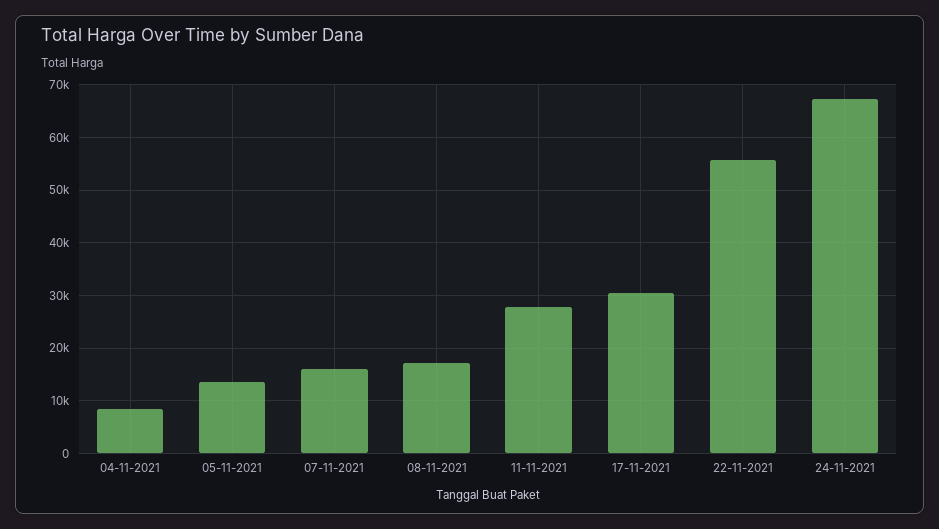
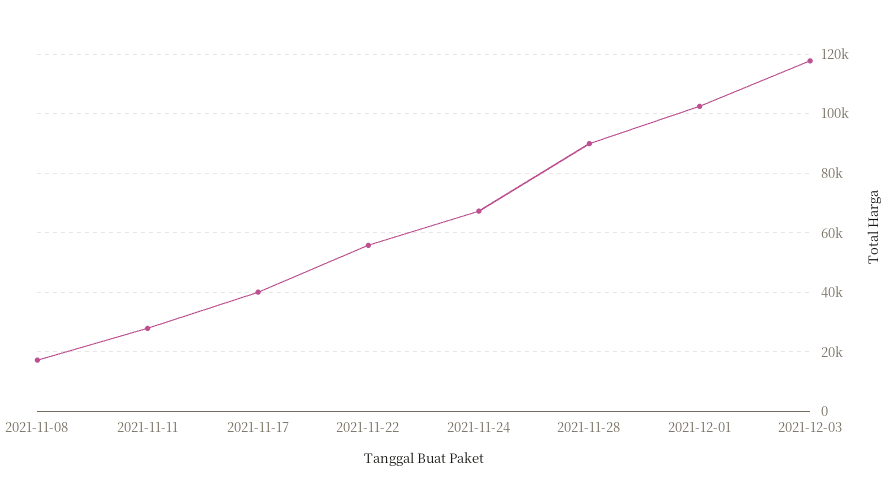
04-11-2021: 8000 -> none
05-11-2021: 14000 -> none
07-11-2021: 16000 -> none
17-11-2021: 30000 -> 40000
2021-11-28: none -> 90000
2021-12-01: none -> 102500
2021-12-03: none -> 117500

